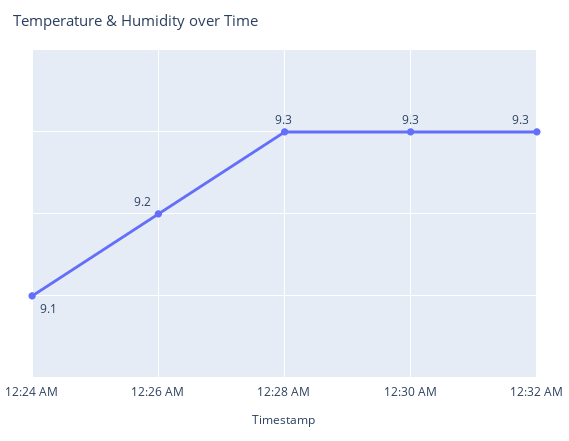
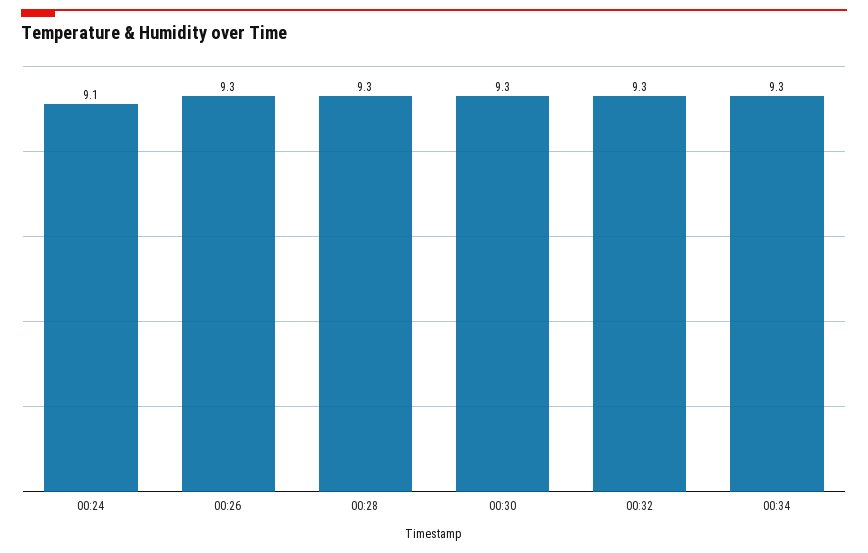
12:26 AM: 9.2 -> 9.3
00:34: none -> 9.3

